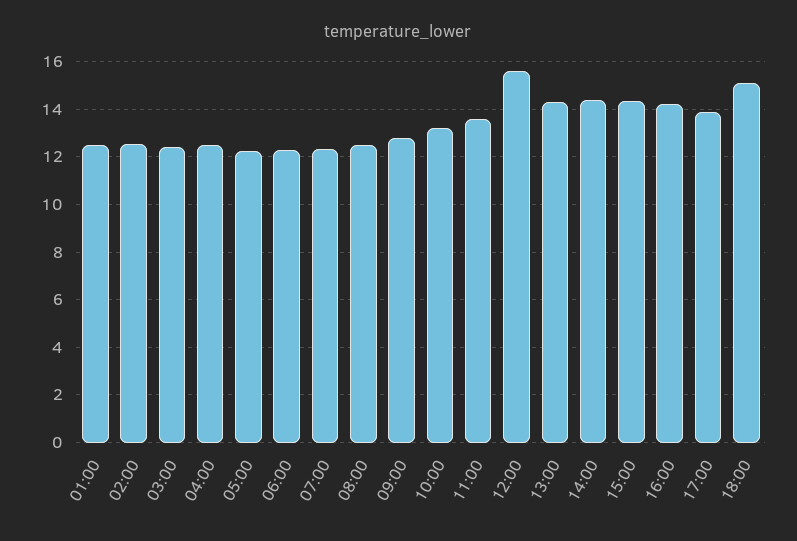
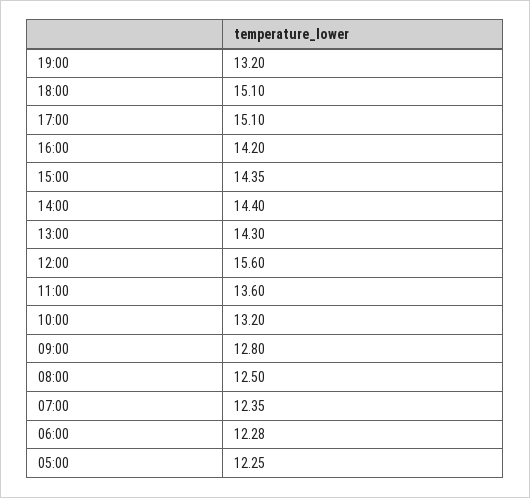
01:00: 12.5 -> none
02:00: 12.5 -> none
03:00: 12.5 -> none
04:00: 12.5 -> none
17:00: 14 -> 15.1
19:00: none -> 13.2

